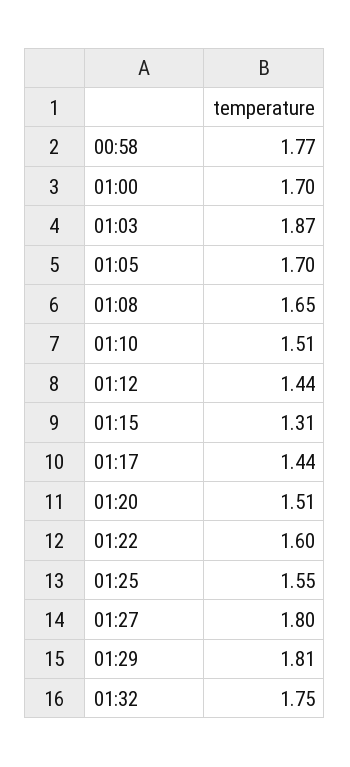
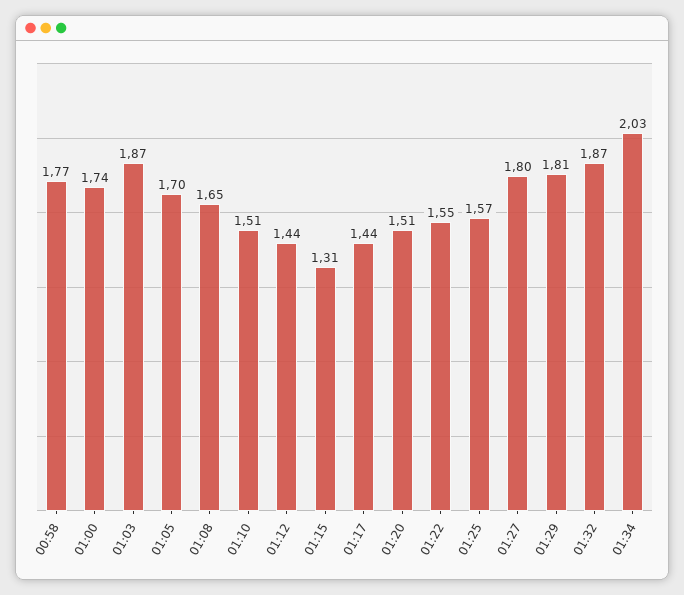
01:00: 1.7 -> 1.74
01:22: 1.6 -> 1.55
01:25: 1.55 -> 1.57
01:32: 1.75 -> 1.87
01:34: none -> 2.03

